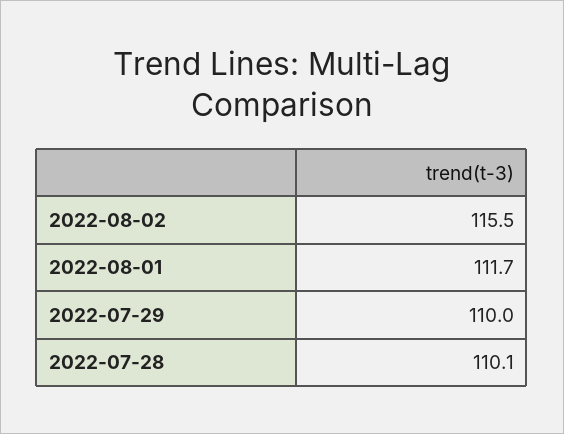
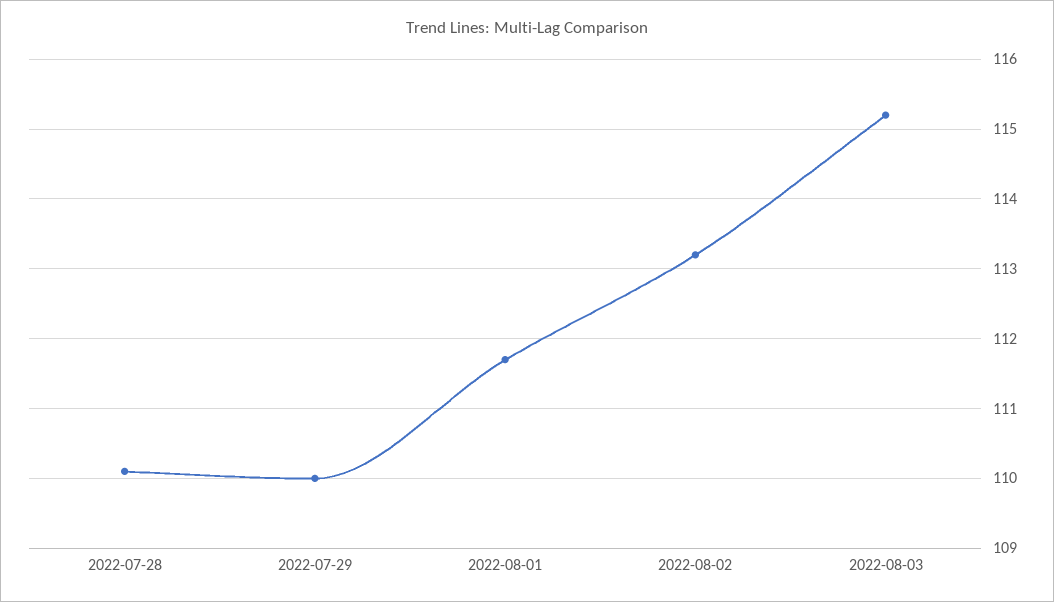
2022-08-02: 115.5 -> 113.2
2022-08-03: none -> 115.2

